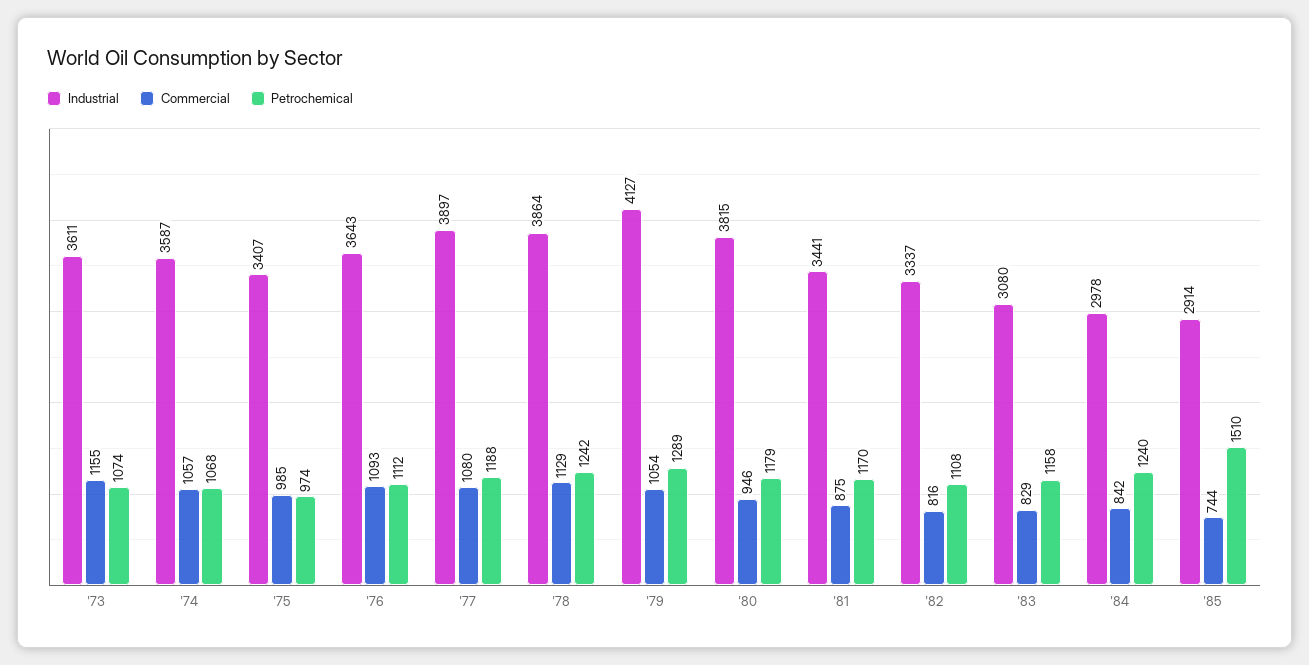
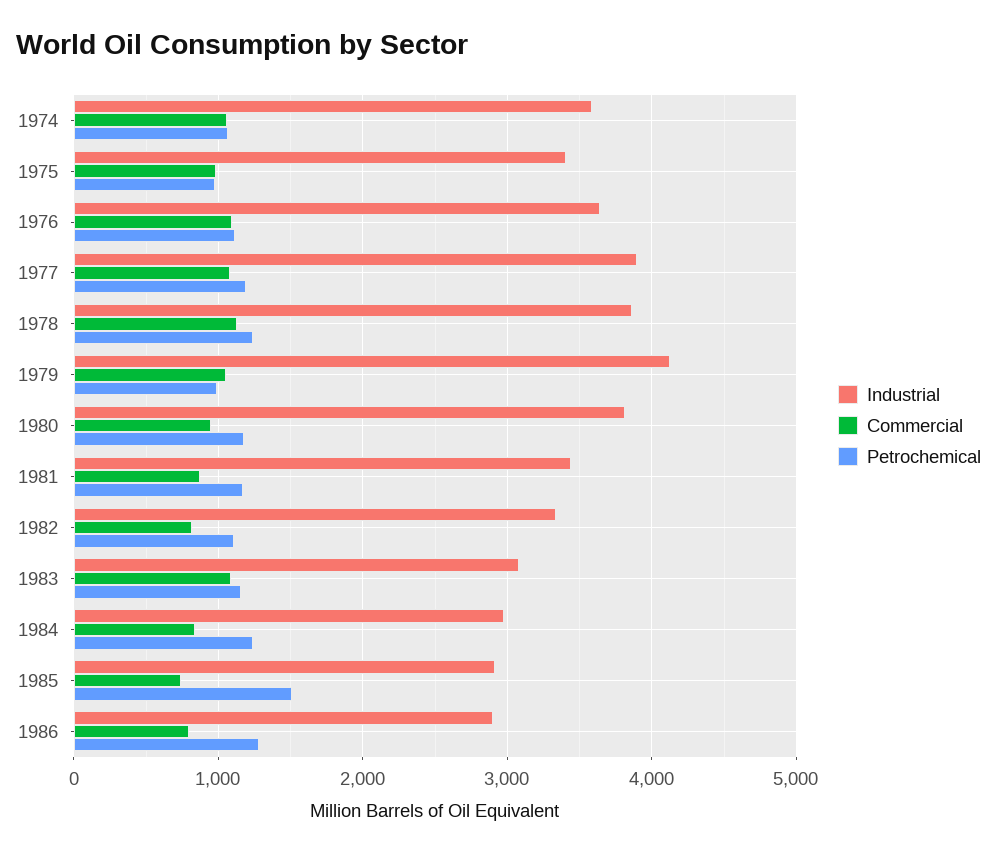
Industrial, '73: 3611 -> none
Commercial, '73: 1155 -> none
Petrochemical, '73: 1074 -> none
Petrochemical, '79: 1289 -> 1000
Commercial, '83: 829 -> 1100
Industrial, 1986: none -> 2900
Commercial, 1986: none -> 800
Petrochemical, 1986: none -> 1300

